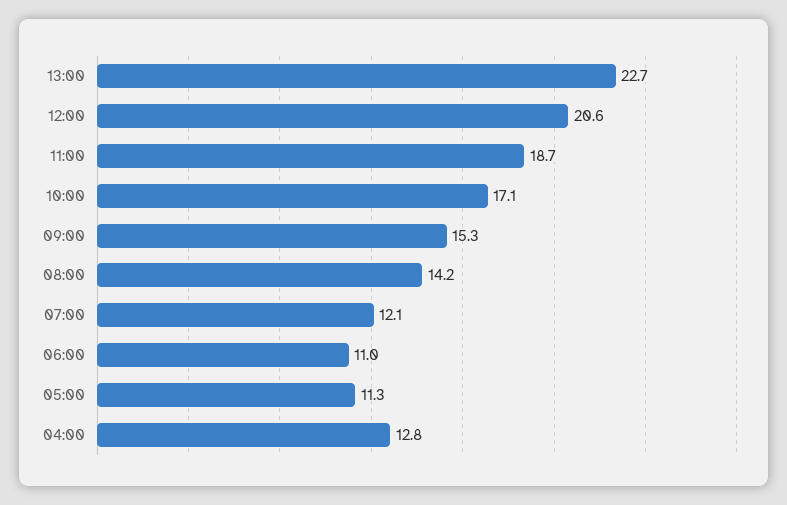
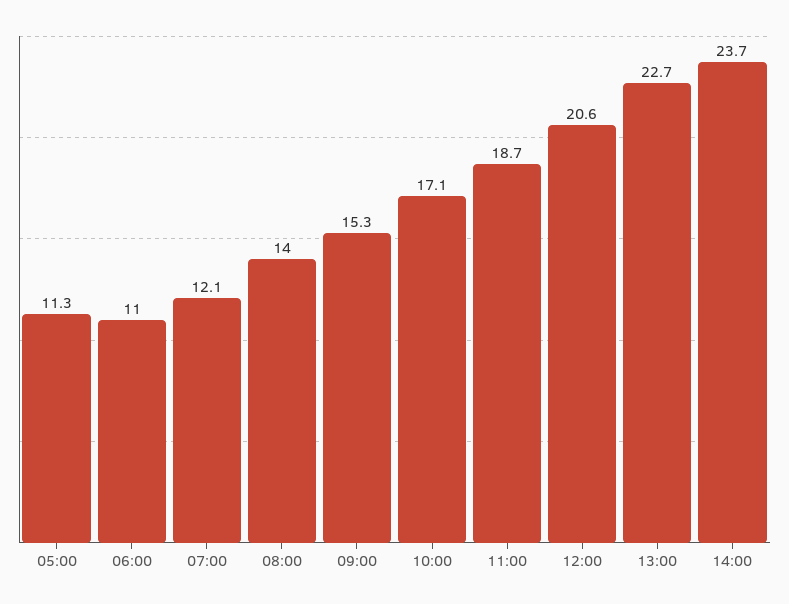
08:00: 14.2 -> 14
04:00: 12.8 -> none
14:00: none -> 23.7

